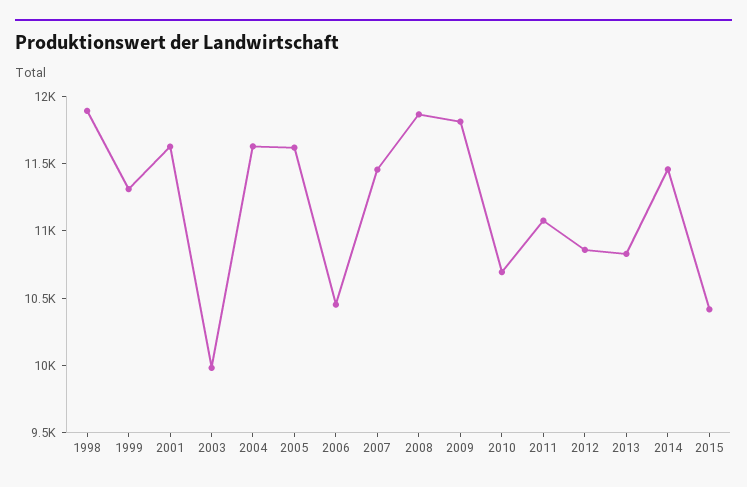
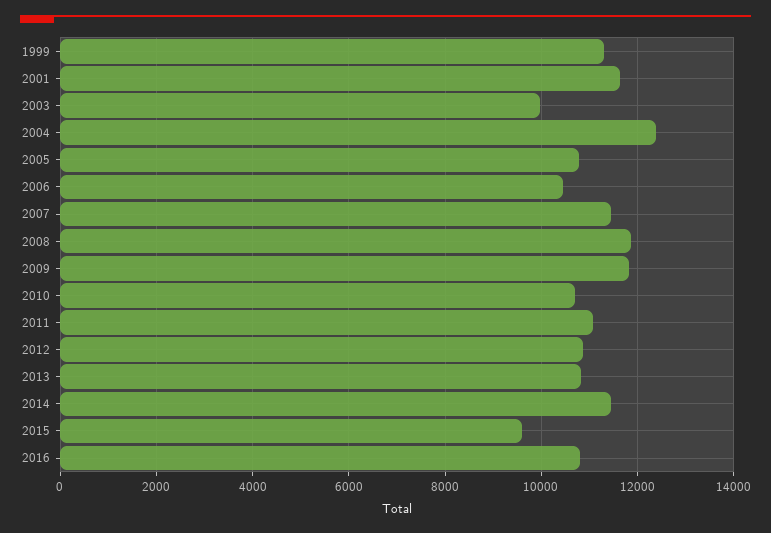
1998: 11900 -> none
2004: 11600 -> 12400
2005: 11600 -> 10800
2015: 10400 -> 9600
2016: none -> 10800

